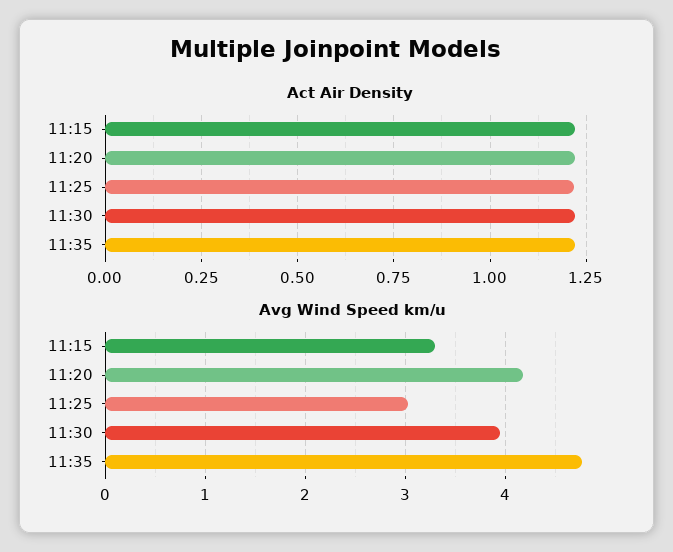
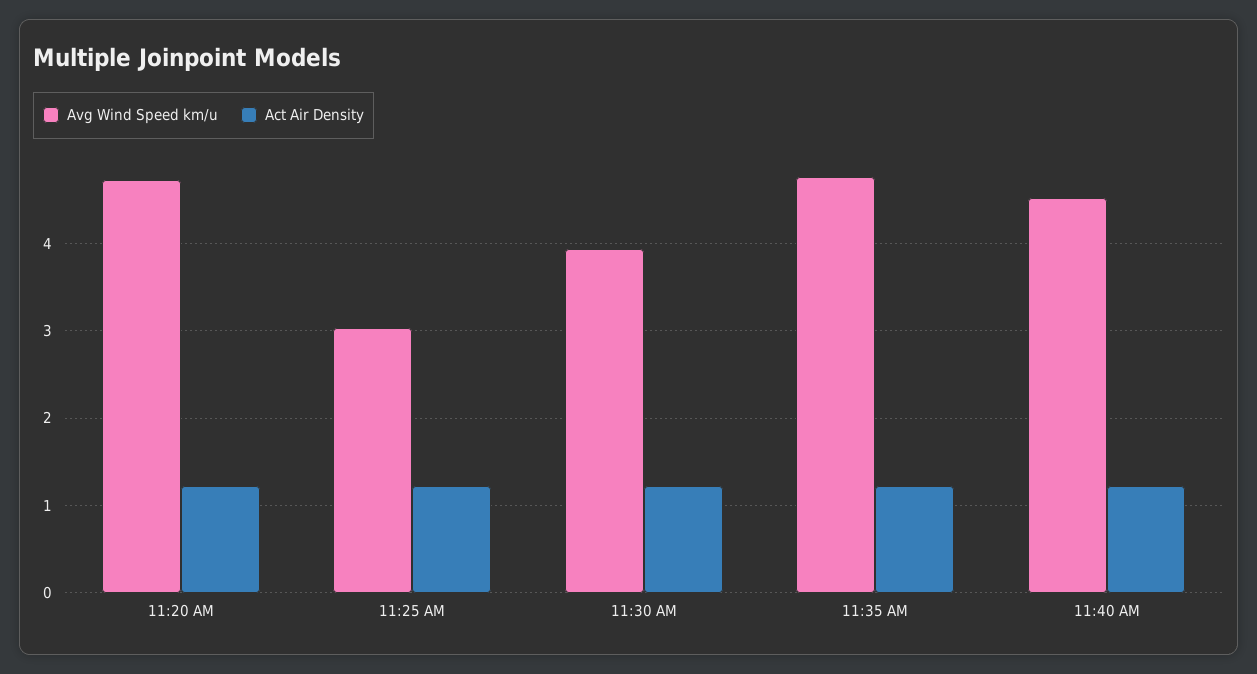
Act Air Density, 11:15: 1.225 -> none
Avg Wind Speed km/u, 11:15: 3.3 -> none
Avg Wind Speed km/u, 11:20: 4.2 -> 4.7
Avg Wind Speed km/u, 11:40 AM: none -> 4.5
Act Air Density, 11:40 AM: none -> 1.2

